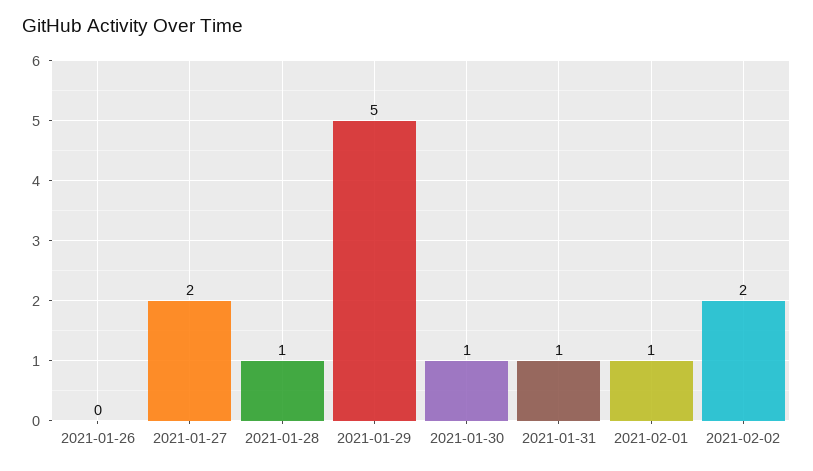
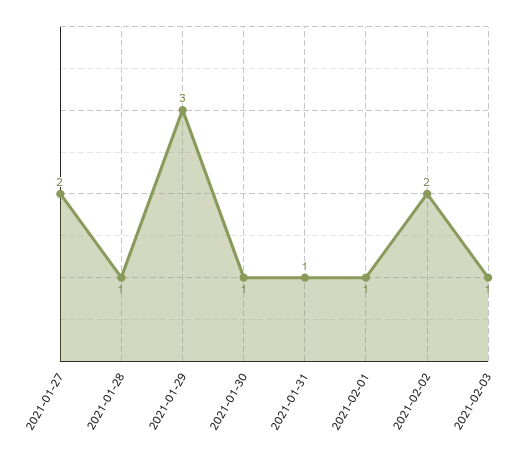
2021-01-26: 0 -> none
2021-01-29: 5 -> 3
2021-02-03: none -> 1

